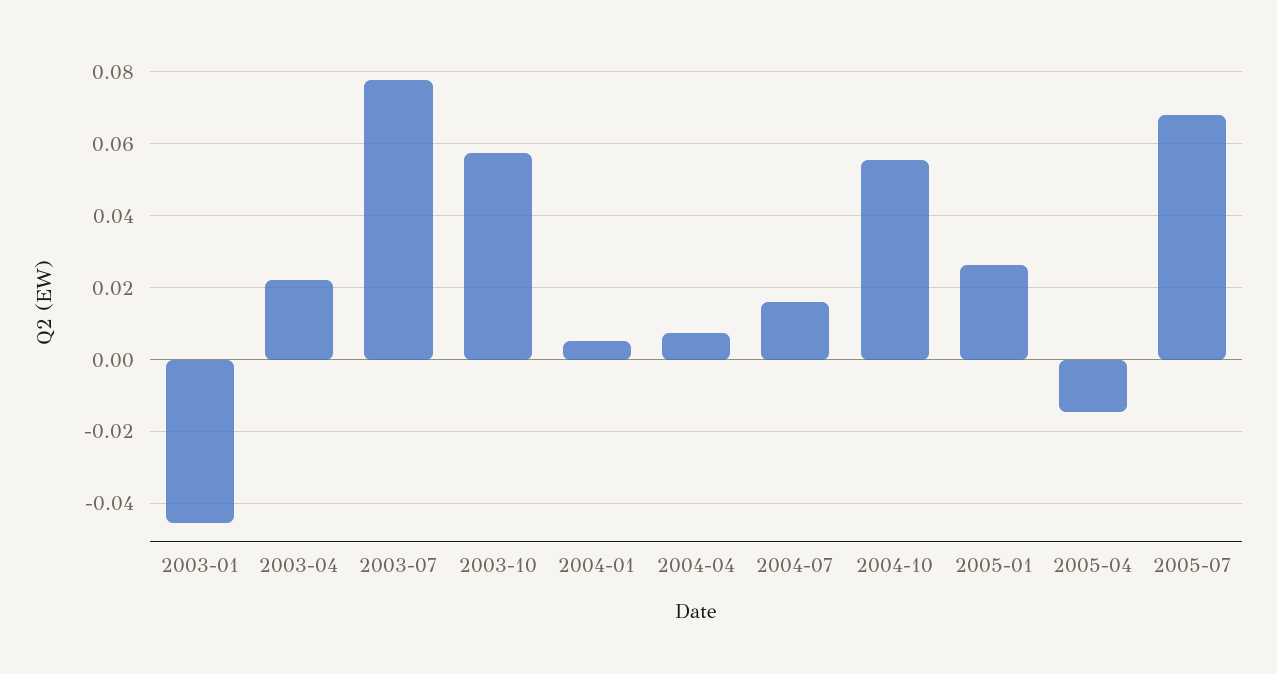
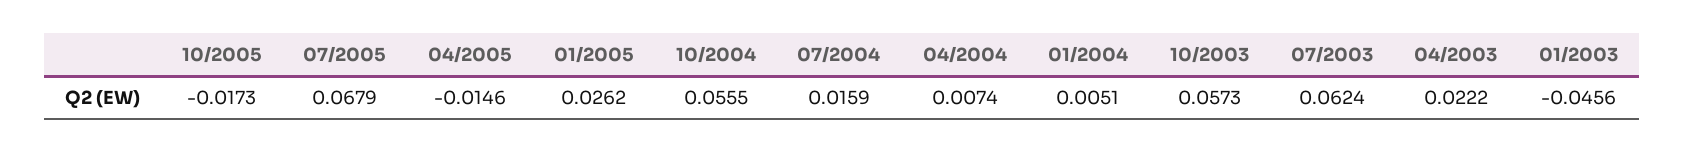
2003-07: 0.078 -> 0.0624
10/2005: none -> -0.0173

